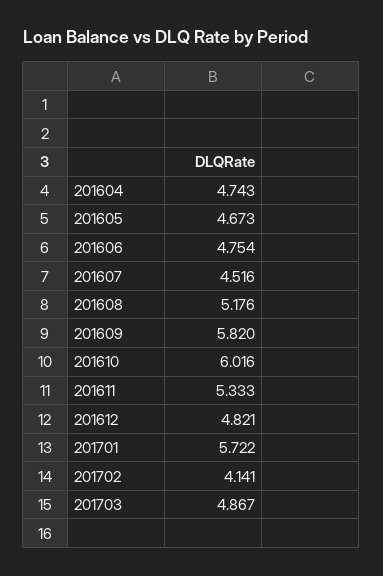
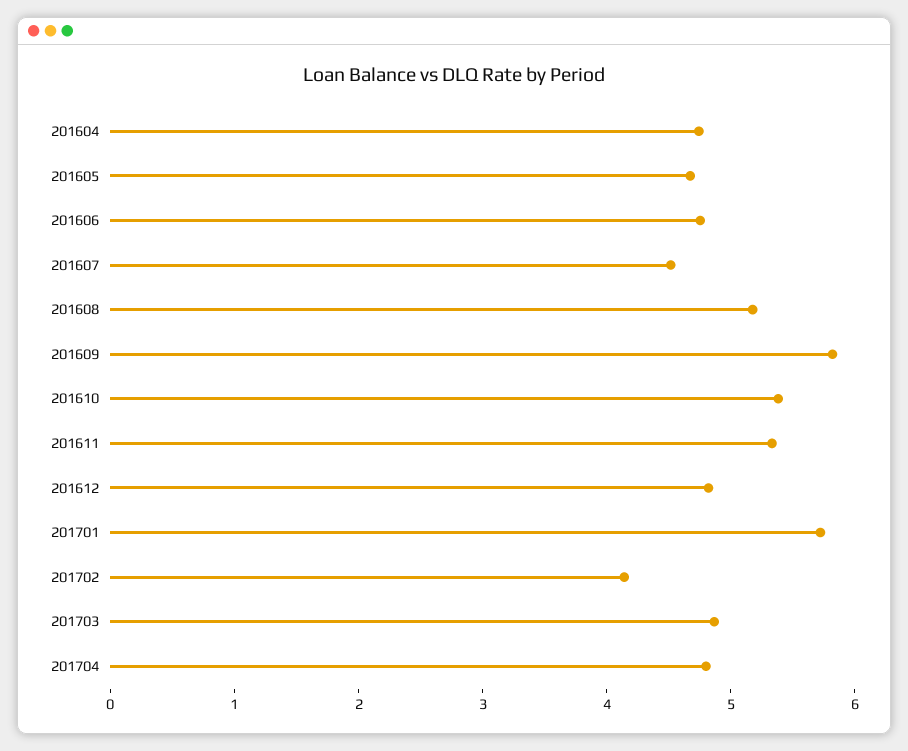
201610: 6.016 -> 5.4
201704: none -> 4.8

